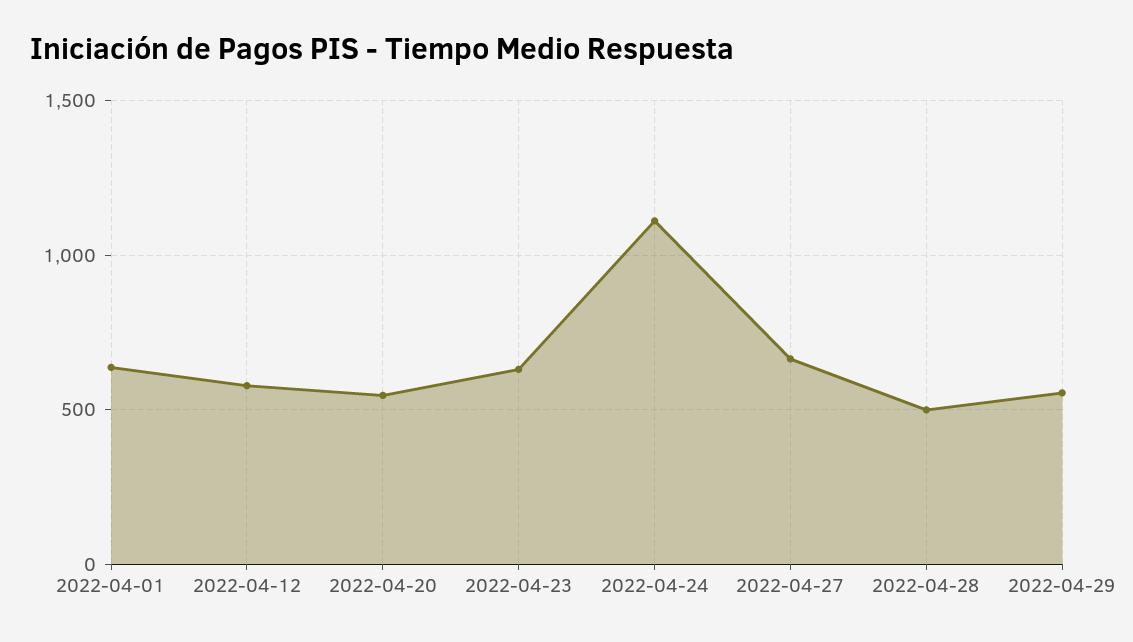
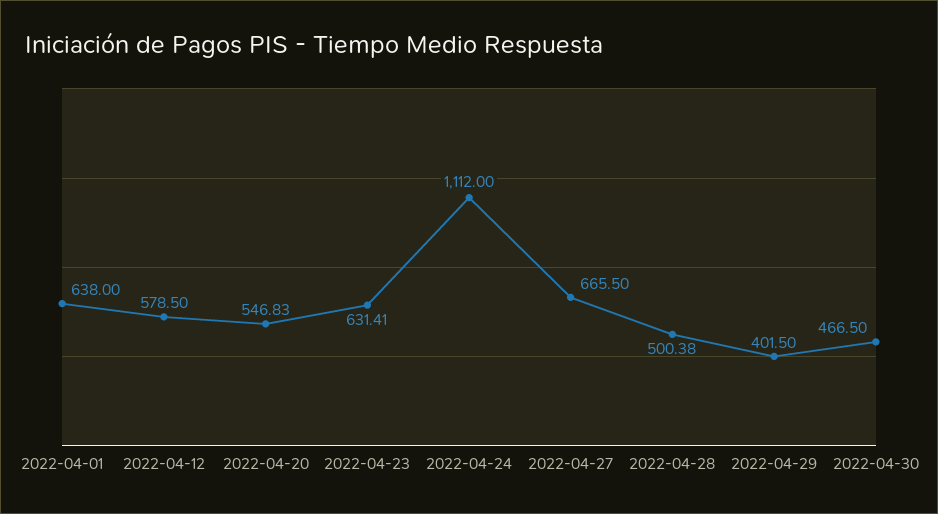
2022-04-29: 550 -> 401.5
2022-04-30: none -> 466.5

